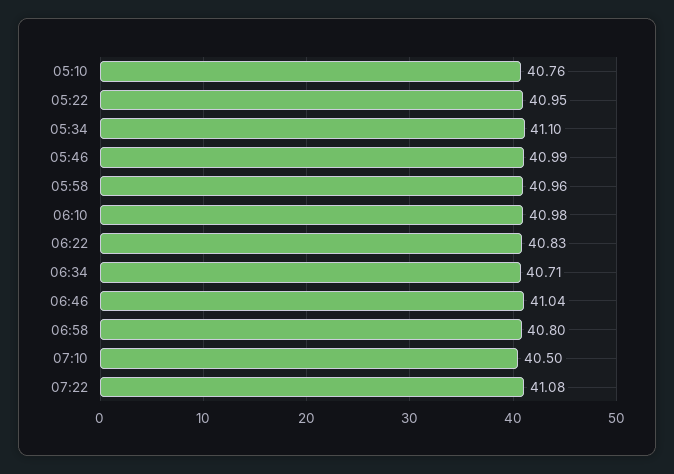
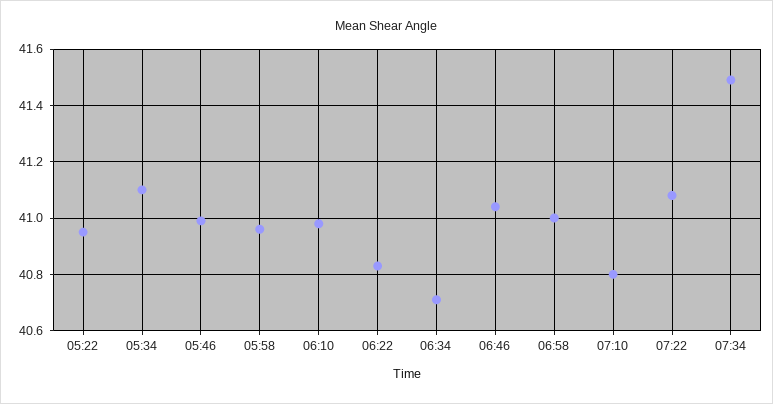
05:10: 40.76 -> none
06:58: 40.8 -> 41
07:10: 40.5 -> 40.8
07:34: none -> 41.5

